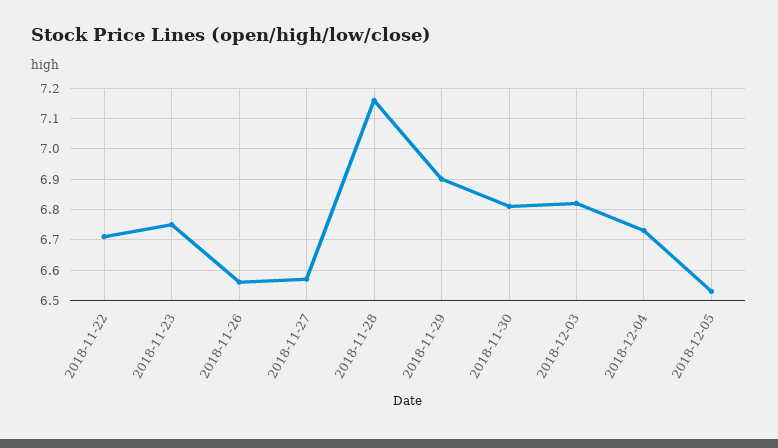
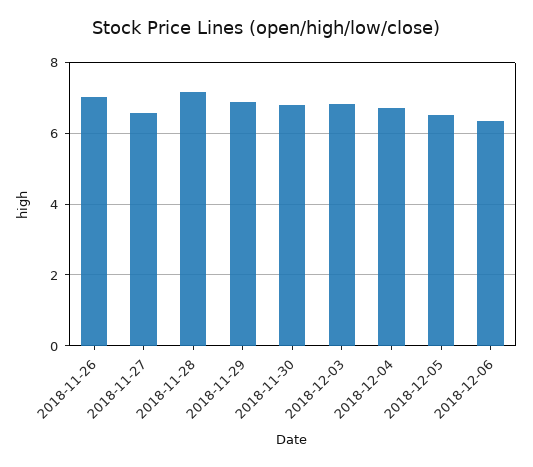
2018-11-22: 6.7 -> none
2018-11-23: 6.75 -> none
2018-11-26: 6.55 -> 7
2018-12-06: none -> 6.4

